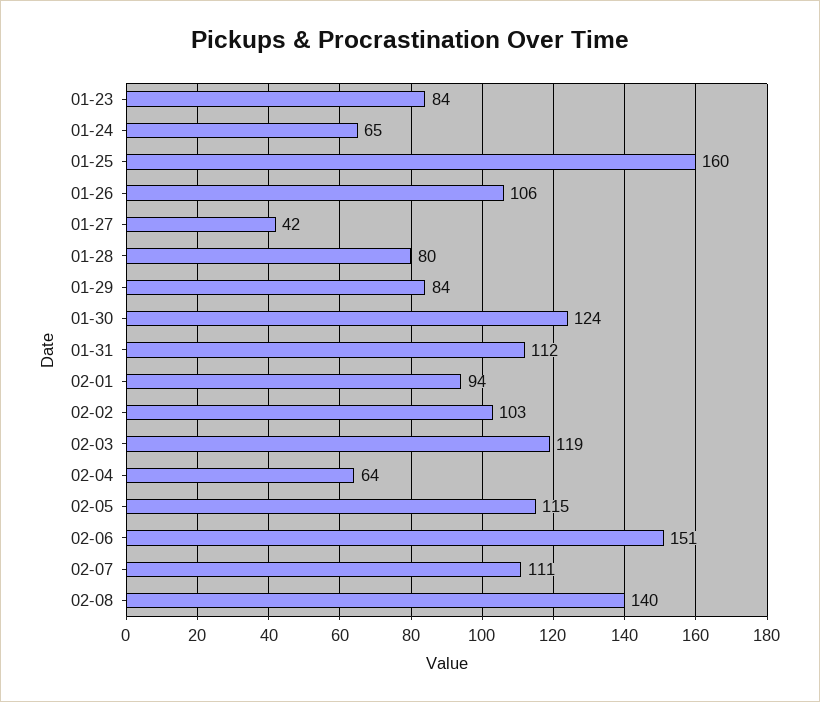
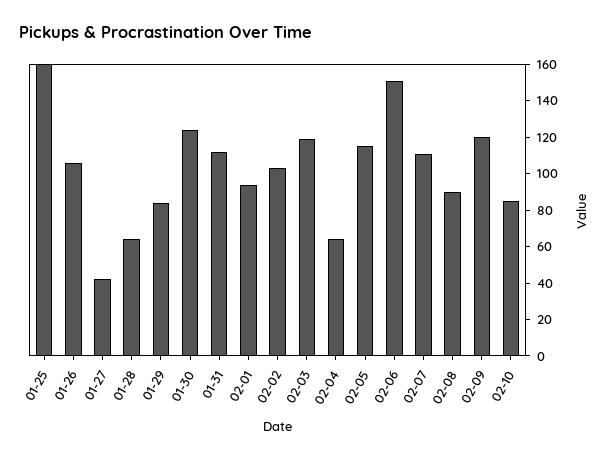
01-23: 84 -> none
01-24: 65 -> none
01-28: 80 -> 65
02-08: 140 -> 90
02-09: none -> 120
02-10: none -> 85

